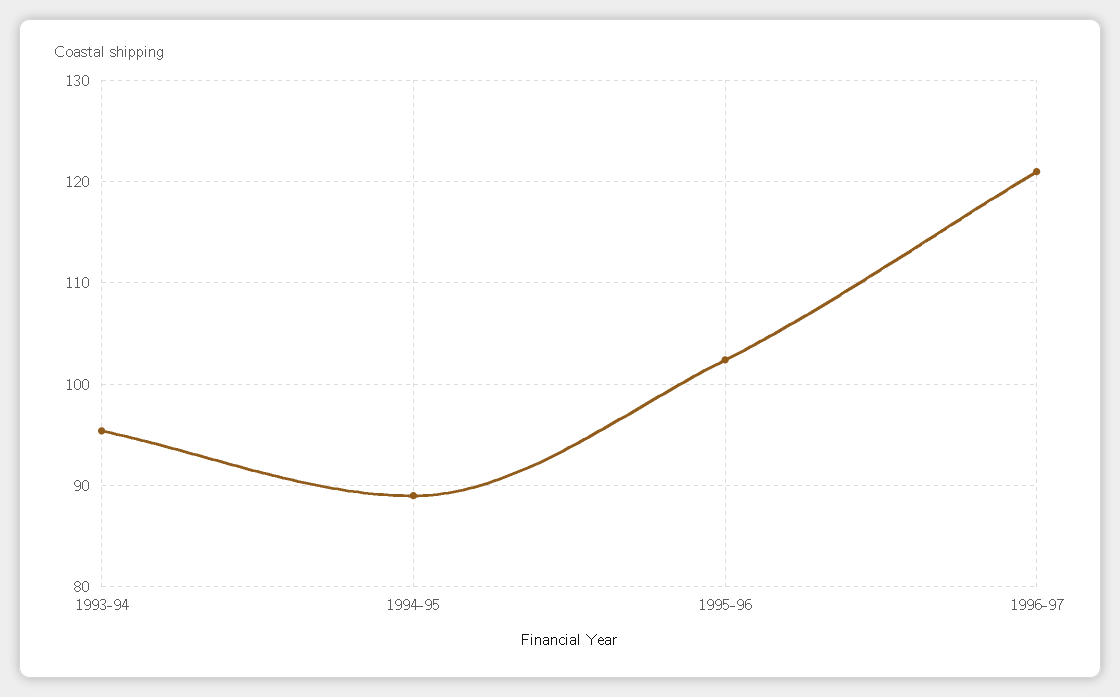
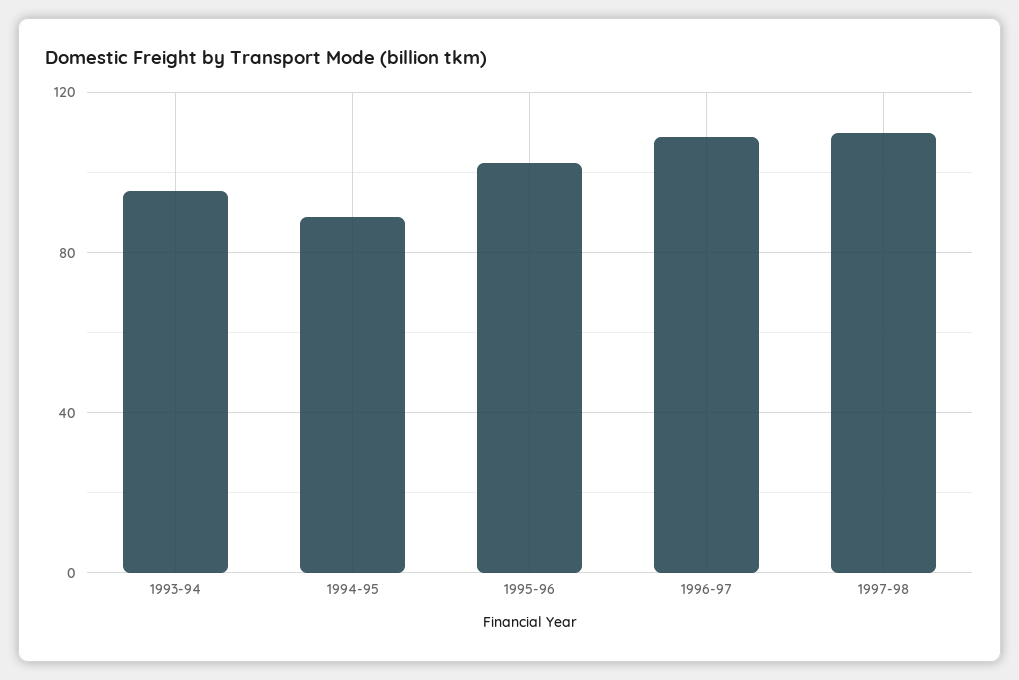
1996-97: 121 -> 110
1997-98: none -> 110

